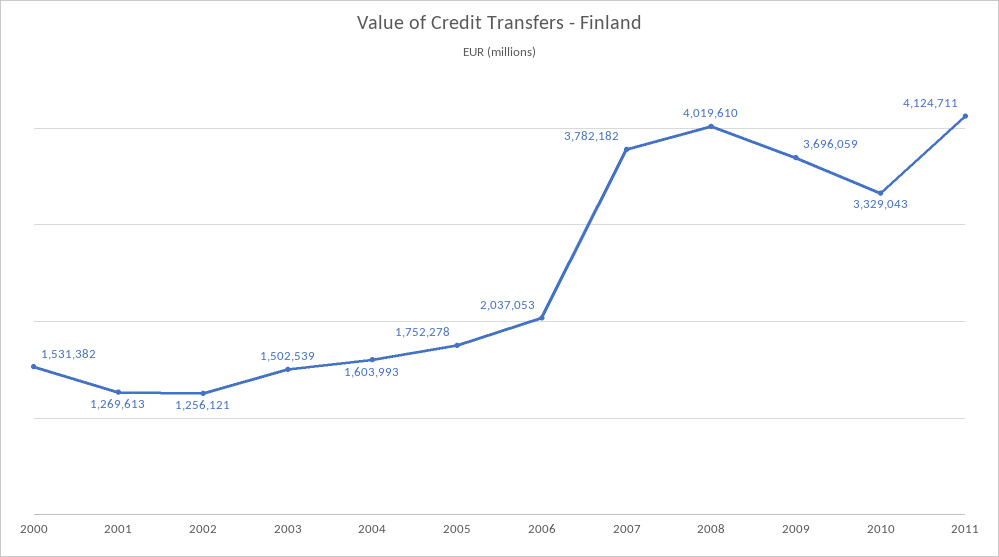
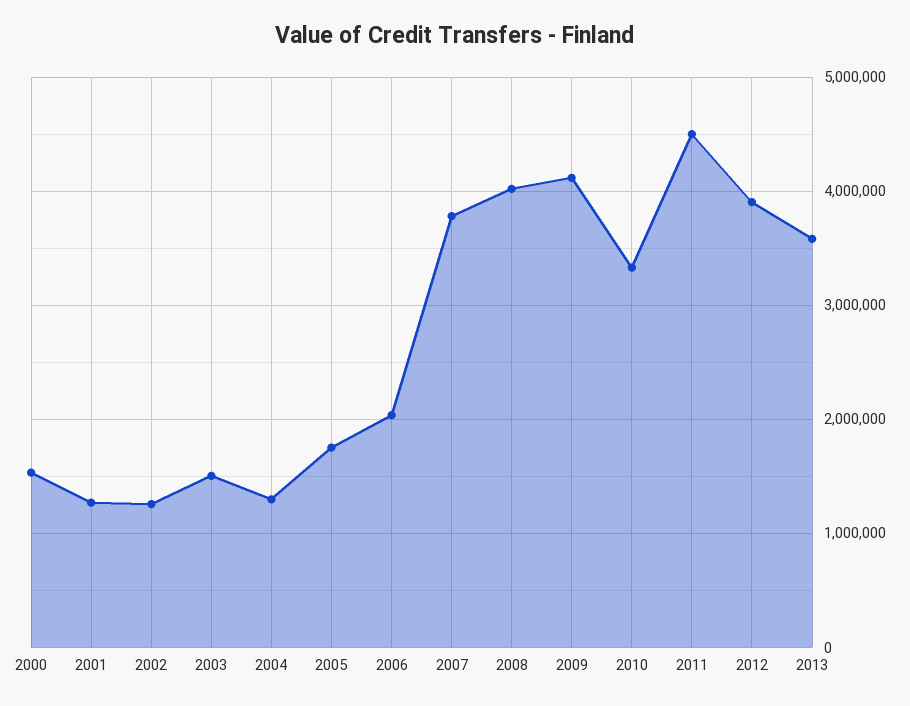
2004: 1603993 -> 1300000
2009: 3696059 -> 4100000
2011: 4124711 -> 4500000
2012: none -> 3900000
2013: none -> 3600000

